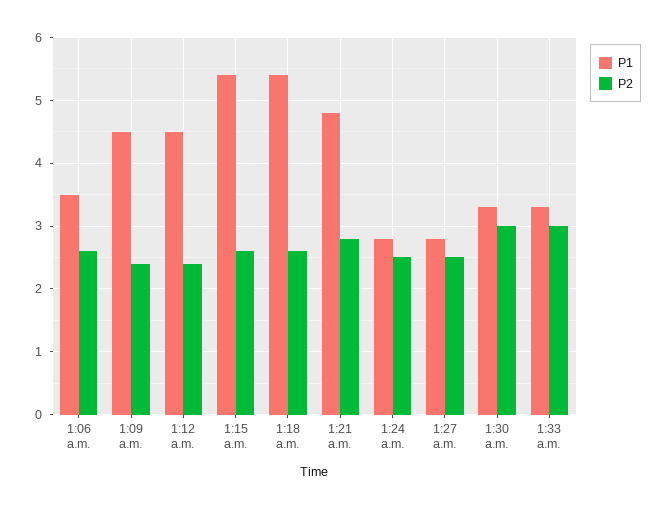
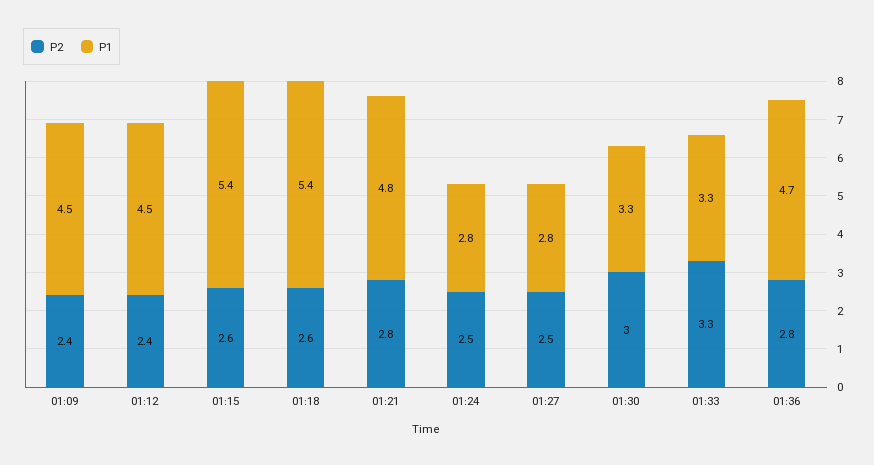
P1, 1:06 a.m.: 3.5 -> none
P2, 1:06 a.m.: 2.6 -> none
P2, 1:33 a.m.: 3 -> 3.3
P2, 01:36: none -> 2.8
P1, 01:36: none -> 4.7

